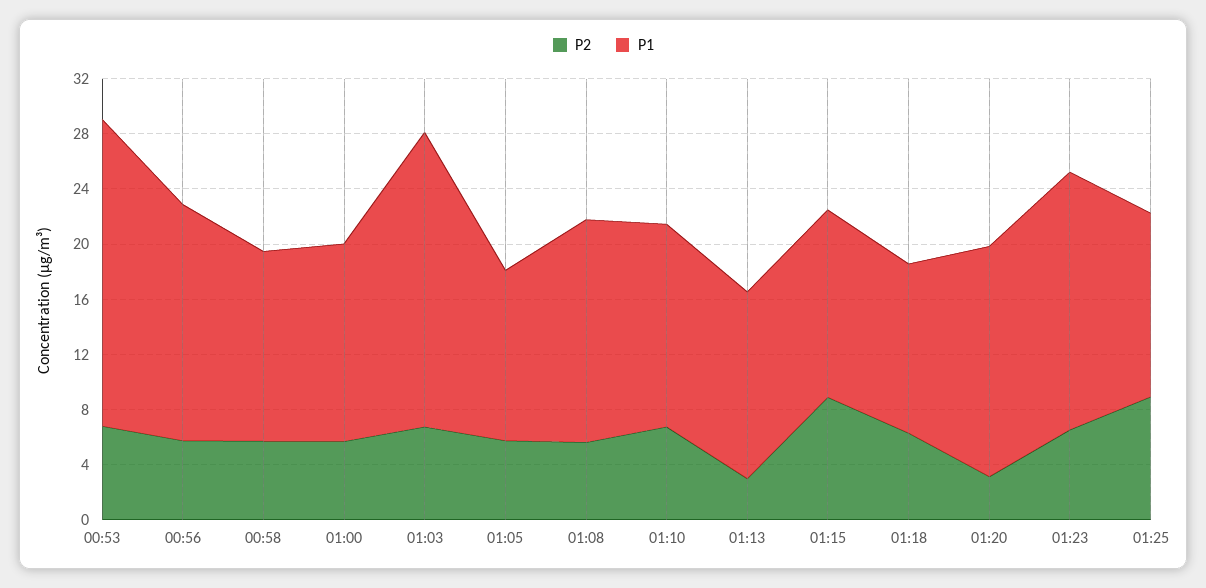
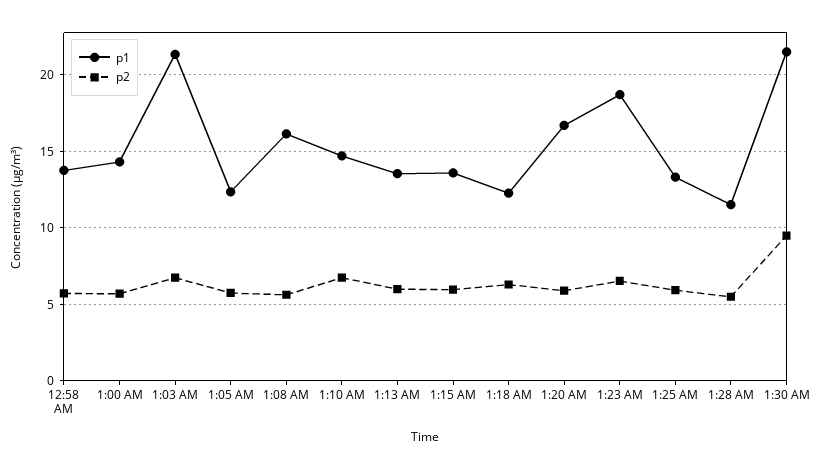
P2, 00:53: 7 -> none
P1, 00:53: 22 -> none
P2, 00:56: 6 -> none
P1, 00:56: 17 -> none
P2, 01:13: 3 -> 6
P2, 01:15: 9 -> 6
P2, 01:20: 3 -> 6
P2, 01:25: 9 -> 6
P1, 1:28 AM: none -> 11.5
P2, 1:28 AM: none -> 5.5
P1, 1:30 AM: none -> 21.5
P2, 1:30 AM: none -> 9.5

